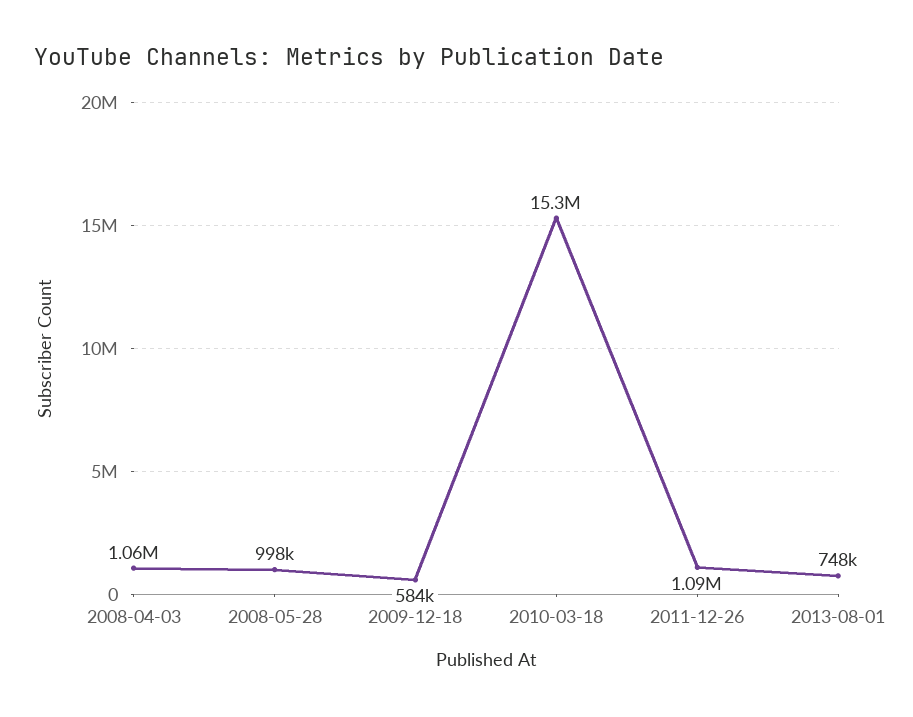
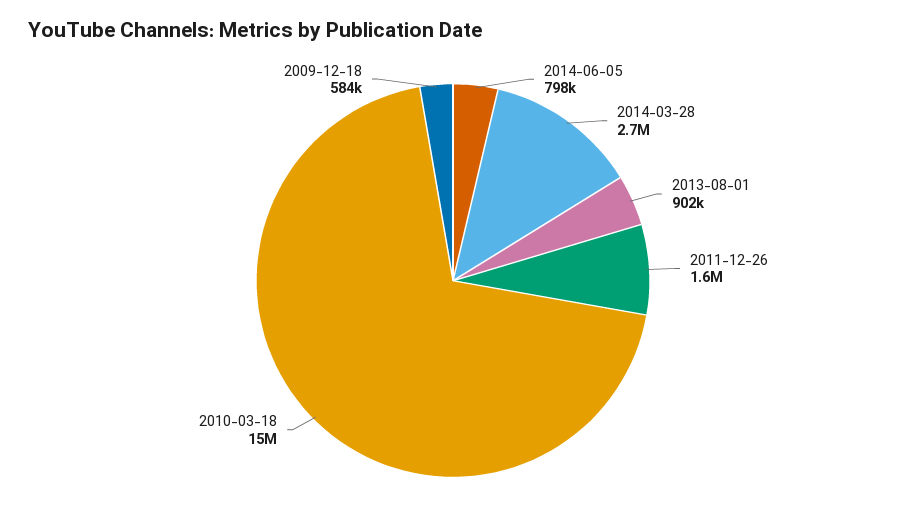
2008-04-03: 1060000 -> none
2008-05-28: 998000 -> none
2011-12-26: 1090000 -> 1600000
2013-08-01: 748000 -> 902000
2014-06-05: none -> 798000
2014-03-28: none -> 2700000

